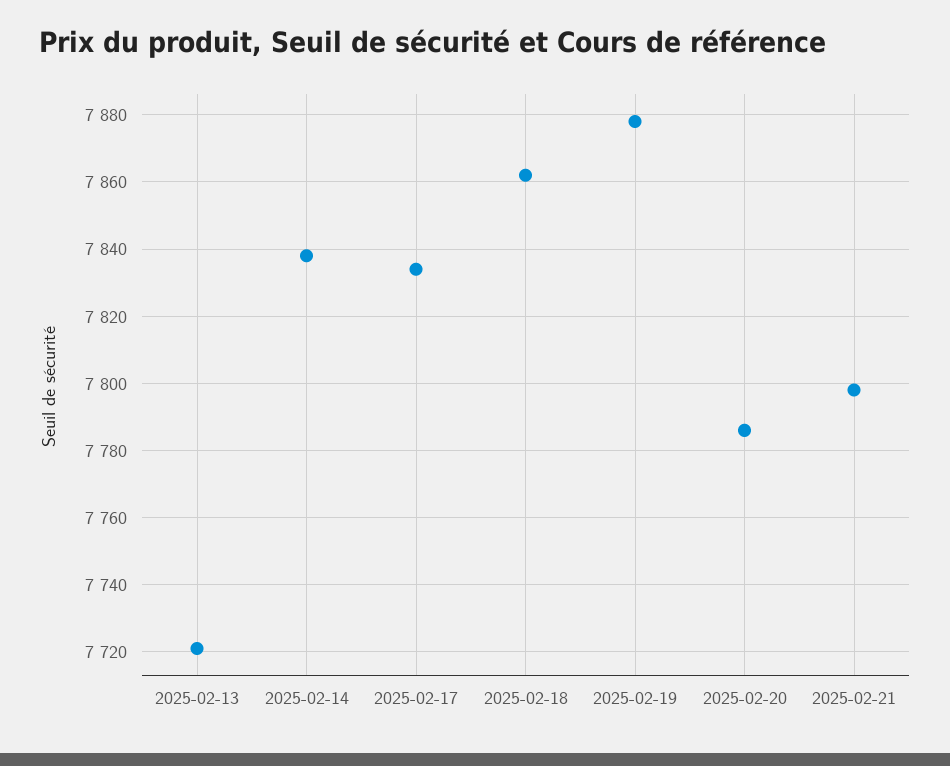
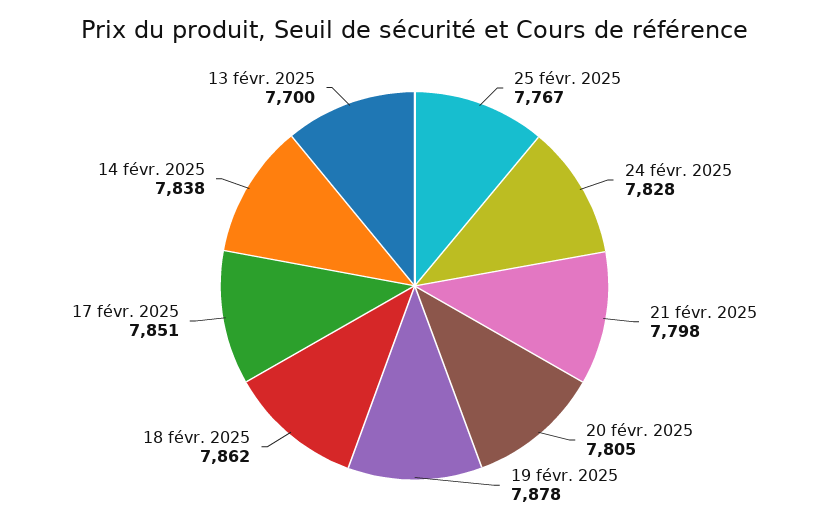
2025-02-13: 7720 -> 7700
2025-02-17: 7835 -> 7851
2025-02-20: 7785 -> 7805
25 févr. 2025: none -> 7767
24 févr. 2025: none -> 7828

